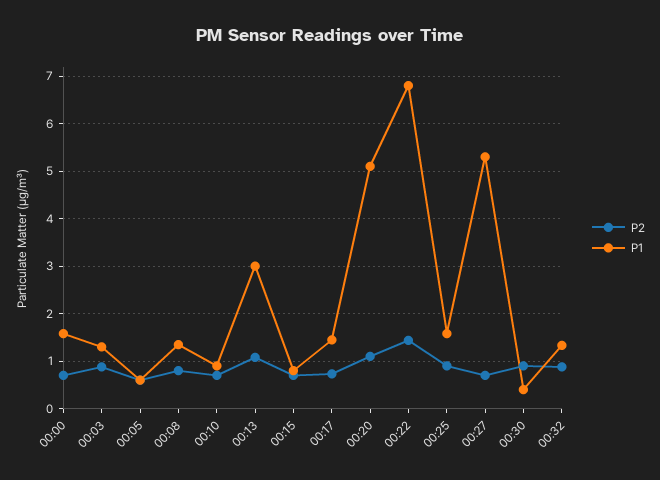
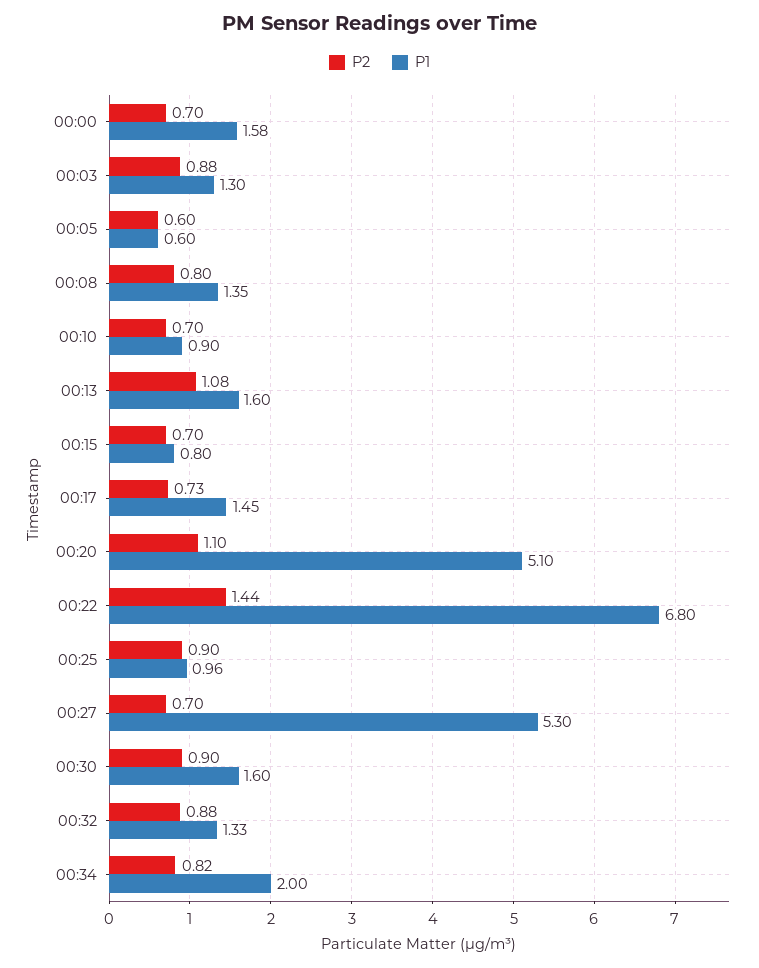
P1, 00:13: 3 -> 1.6
P1, 00:25: 1.6 -> 0.96
P1, 00:30: 0.4 -> 1.6
P2, 00:34: none -> 0.82
P1, 00:34: none -> 2

